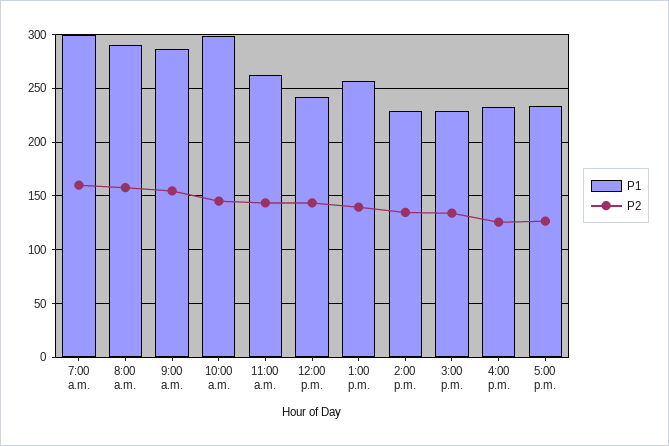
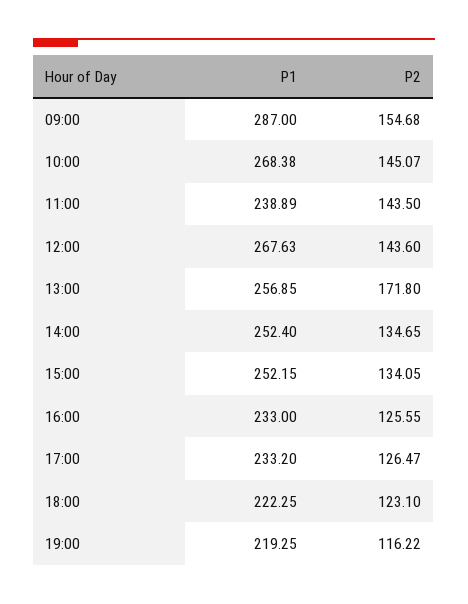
P1, 7:00 a.m.: 300 -> none
P2, 7:00 a.m.: 160 -> none
P1, 8:00 a.m.: 290 -> none
P2, 8:00 a.m.: 160 -> none
P1, 10:00 a.m.: 300 -> 268.38
P1, 11:00 a.m.: 260 -> 238.89
P1, 12:00 p.m.: 240 -> 267.63
P2, 1:00 p.m.: 140 -> 171.8
P1, 2:00 p.m.: 230 -> 252.4
P1, 3:00 p.m.: 230 -> 252.15
P1, 18:00: none -> 222.25
P2, 18:00: none -> 123.1
P1, 19:00: none -> 219.25
P2, 19:00: none -> 116.22

